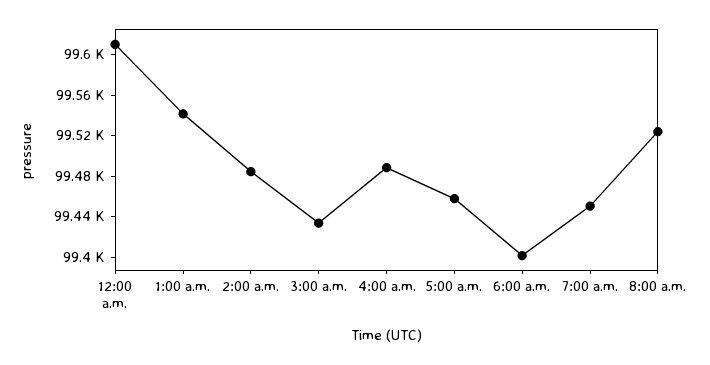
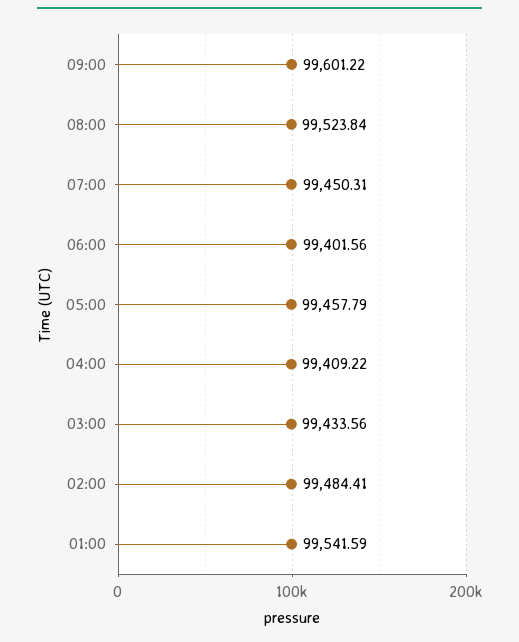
12:00 a.m.: 99610 -> none
4:00 a.m.: 99490 -> 99409.22
09:00: none -> 99601.22

